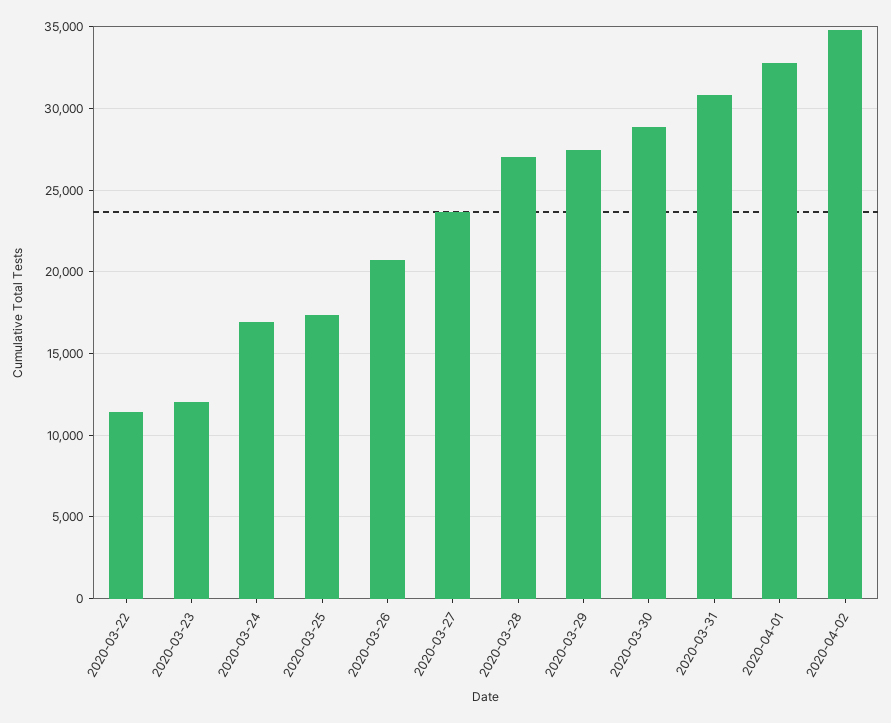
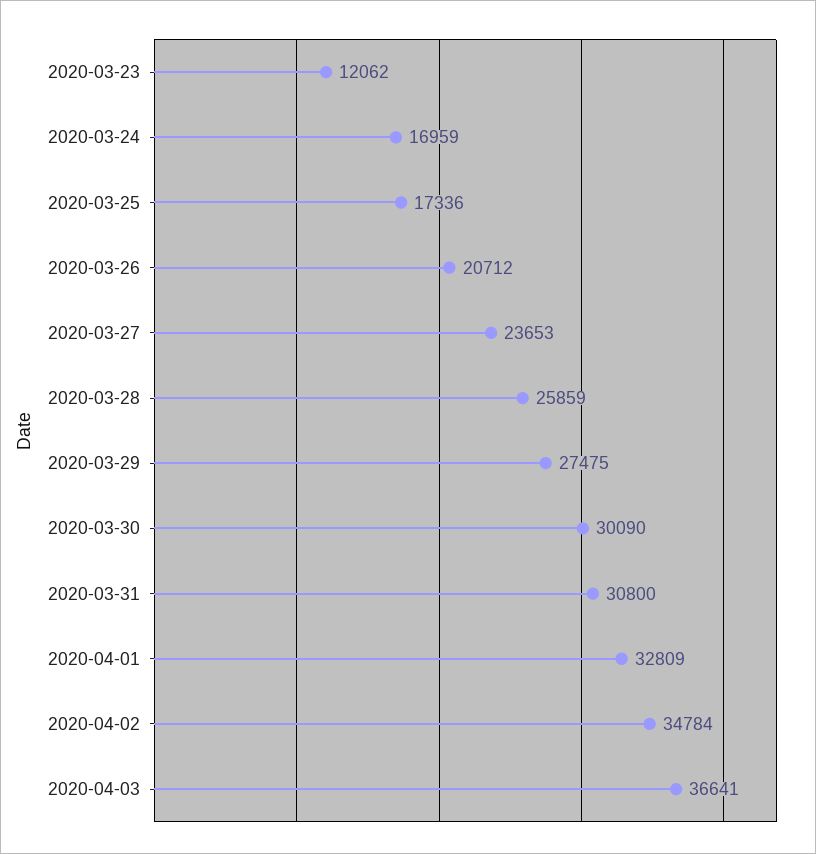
2020-03-22: 11500 -> none
2020-03-28: 27000 -> 25859
2020-03-30: 29000 -> 30090
2020-04-03: none -> 36641

